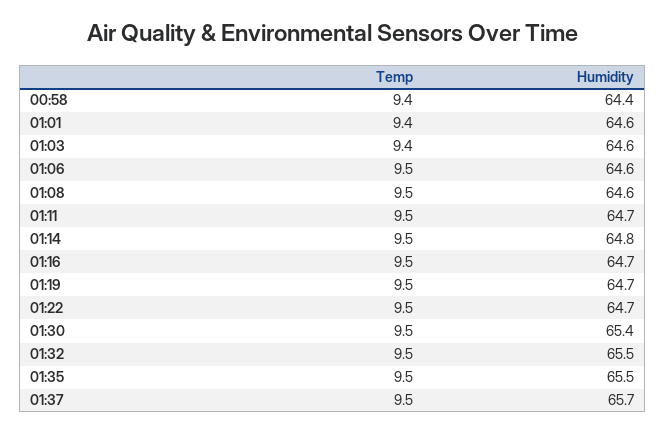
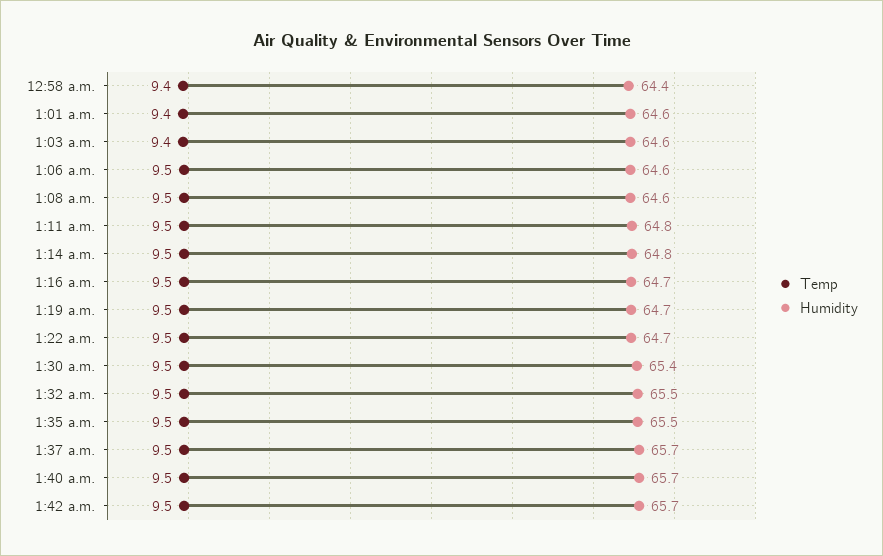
Humidity, 01:11: 64.7 -> 64.8
Temp, 1:40 a.m.: none -> 9.5
Humidity, 1:40 a.m.: none -> 65.7
Temp, 1:42 a.m.: none -> 9.5
Humidity, 1:42 a.m.: none -> 65.7

